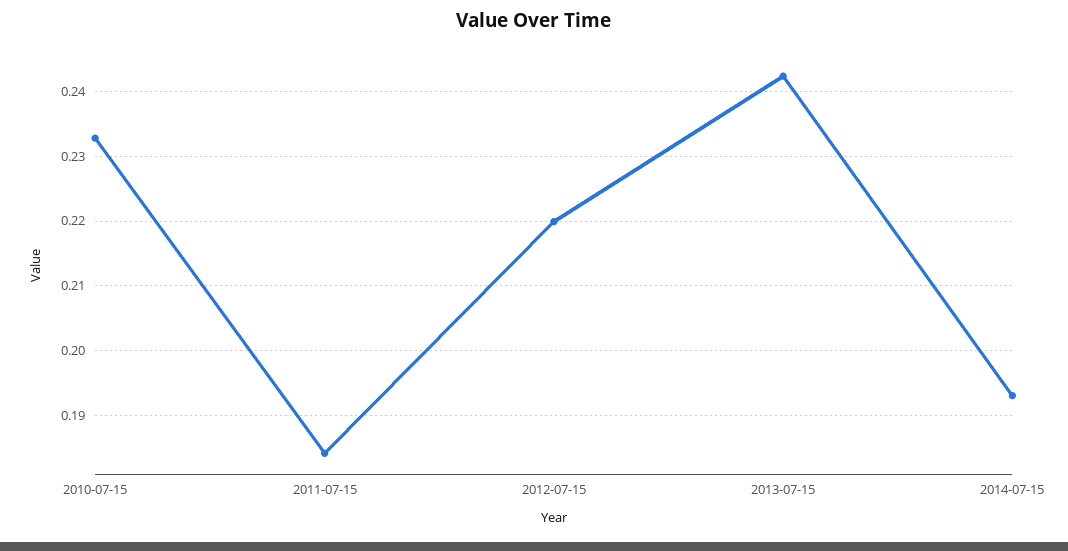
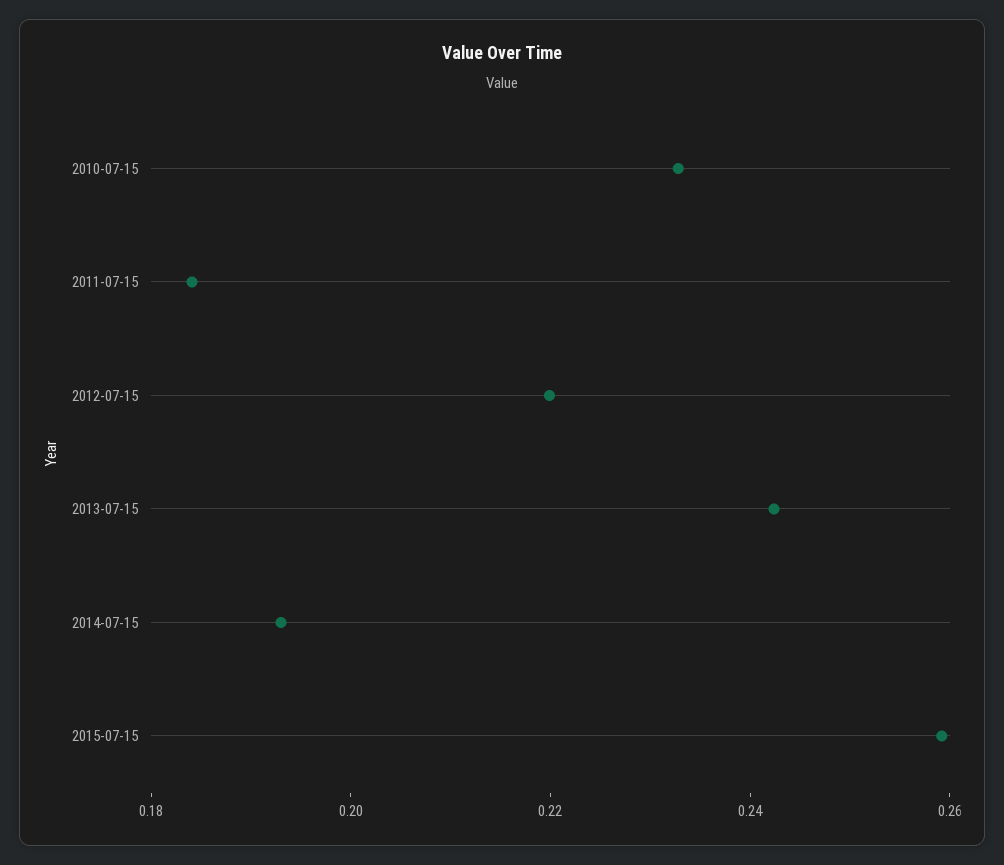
2015-07-15: none -> 0.26

